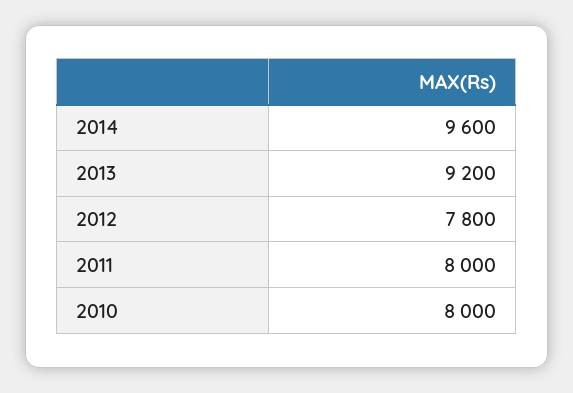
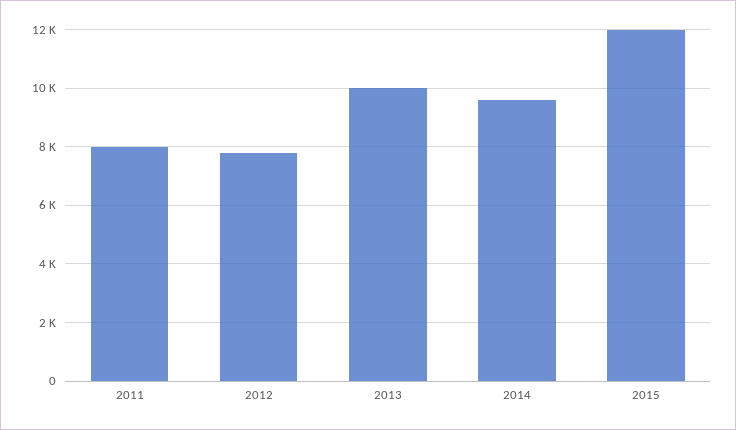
2013: 9200 -> 10000
2010: 8000 -> none
2015: none -> 12000

